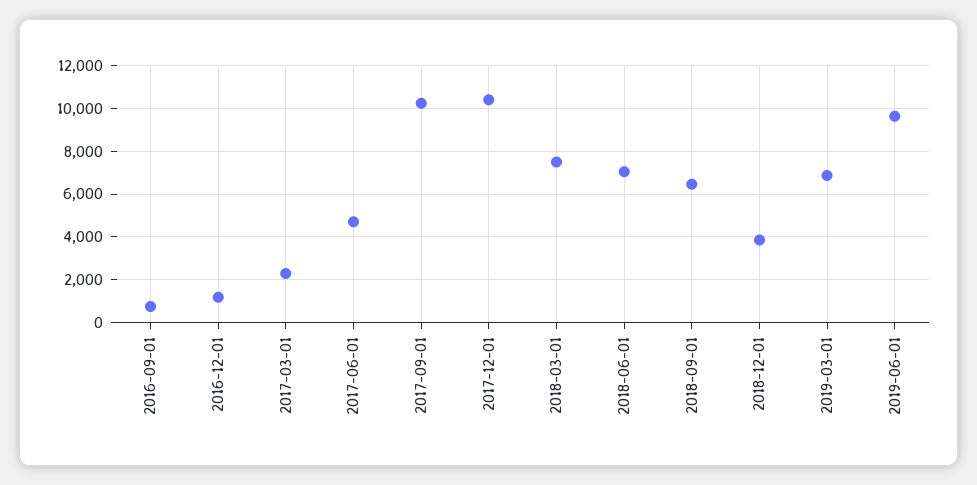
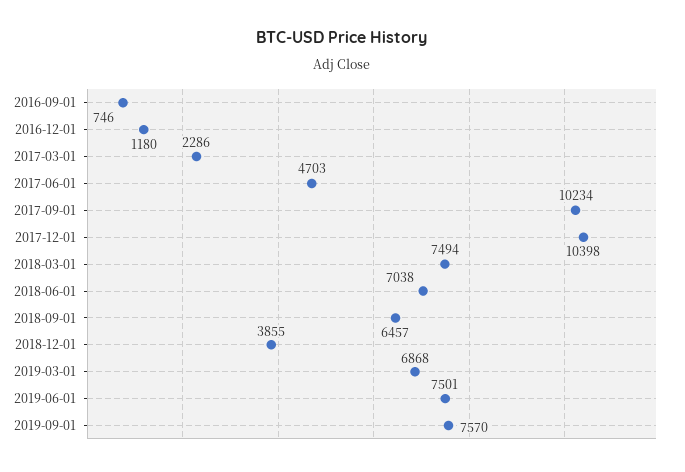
2019-06-01: 9500 -> 7501
2019-09-01: none -> 7570

